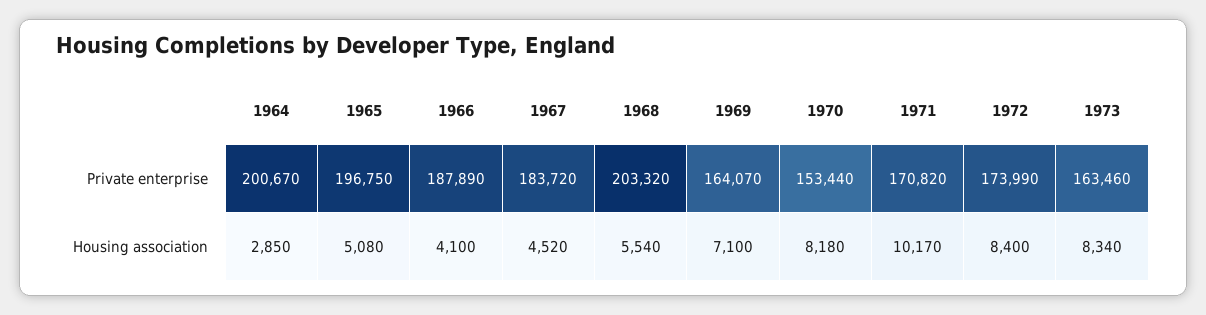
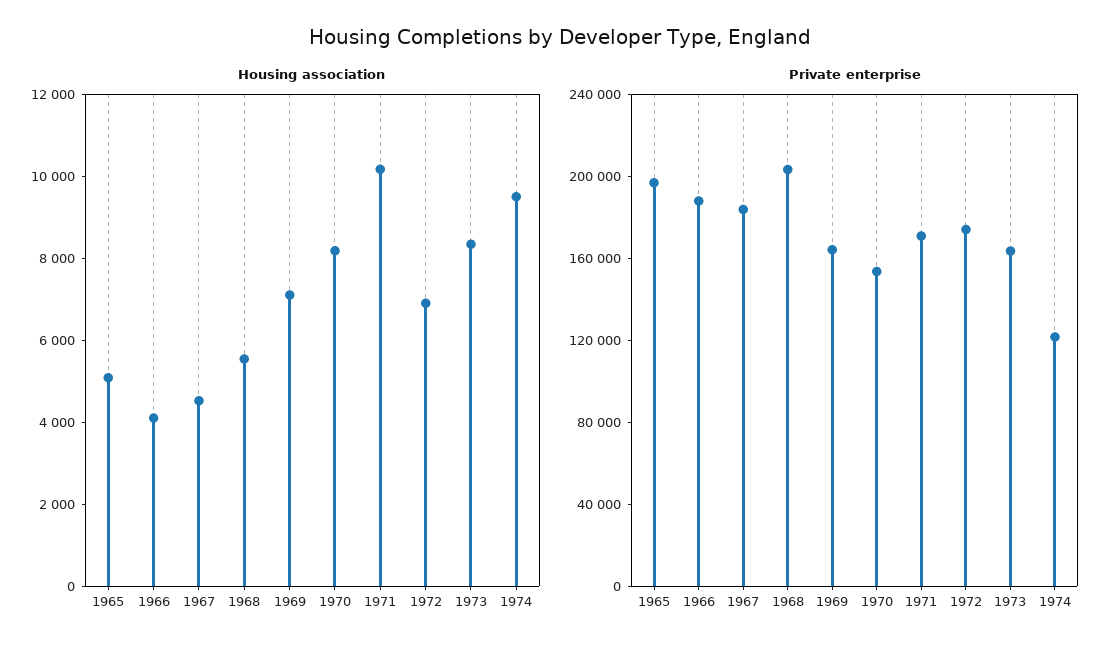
Private enterprise, 1964: 200670 -> none
Housing association, 1964: 2850 -> none
Housing association, 1972: 8400 -> 7000
Housing association, 1974: none -> 9500
Private enterprise, 1974: none -> 120000

